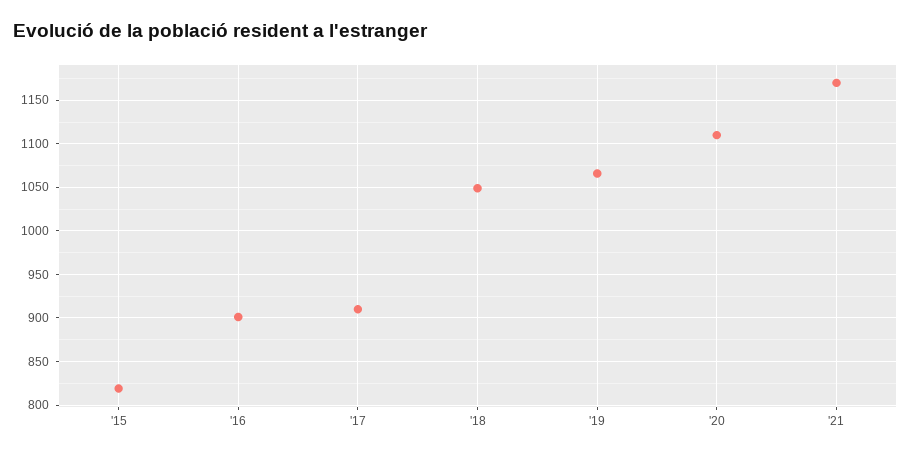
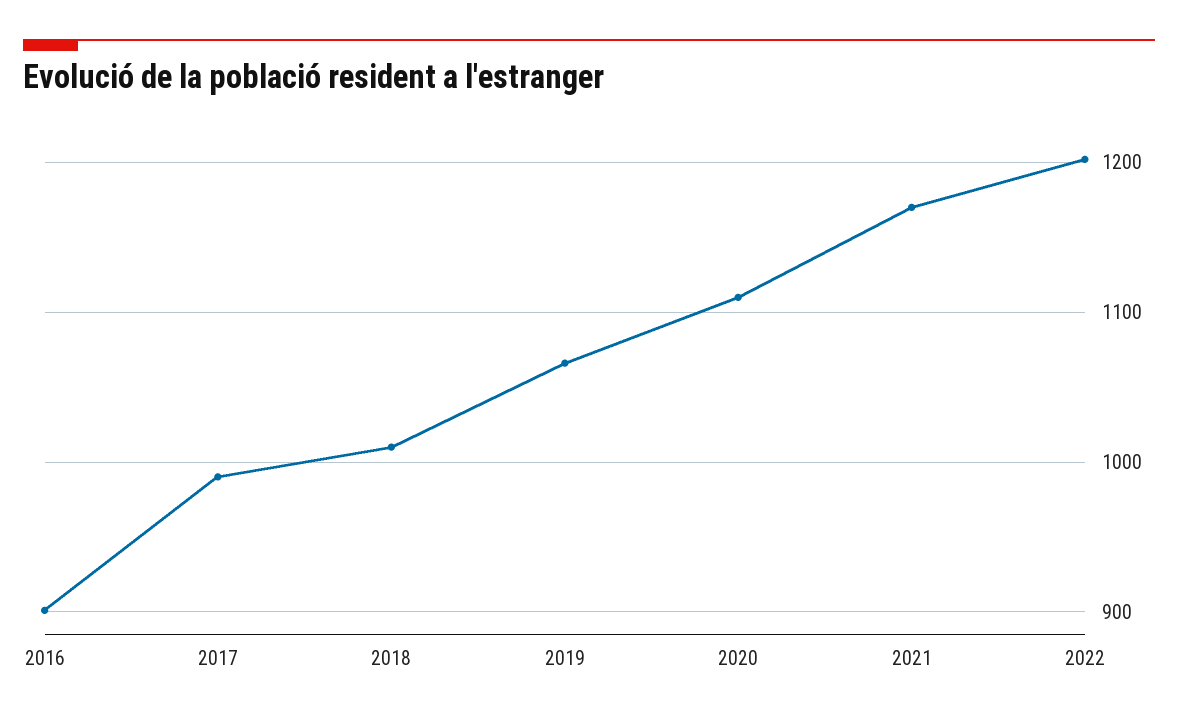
'15: 820 -> none
'17: 910 -> 990
'18: 1050 -> 1010
2022: none -> 1200

